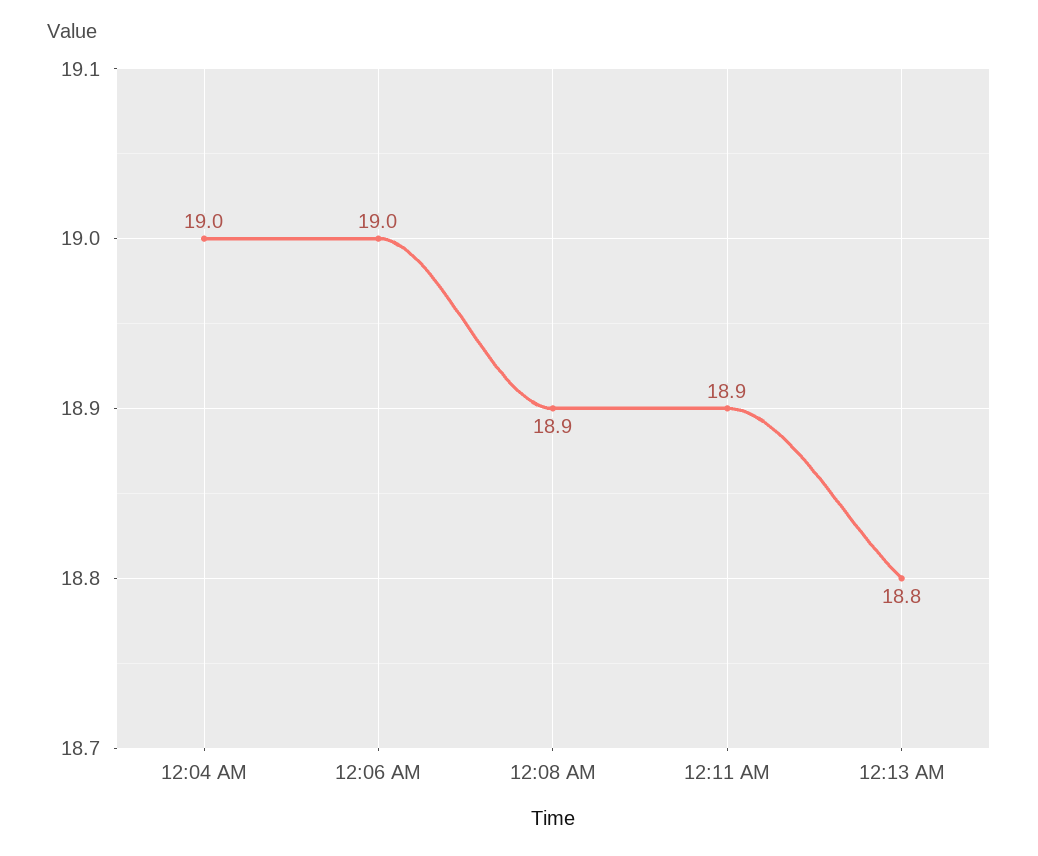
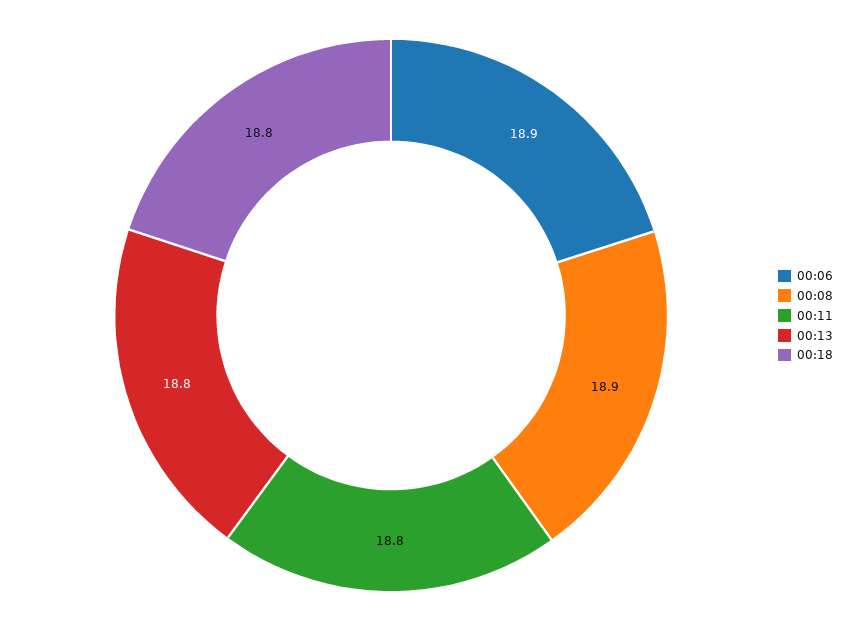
12:04 AM: 19 -> none
12:06 AM: 19 -> 18.9
12:11 AM: 18.9 -> 18.8
00:18: none -> 18.8

